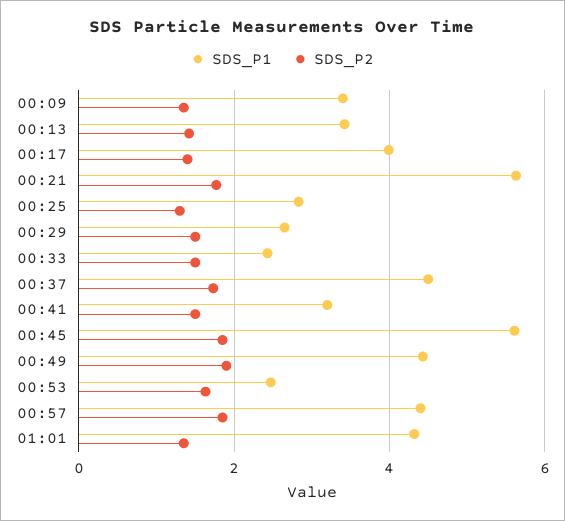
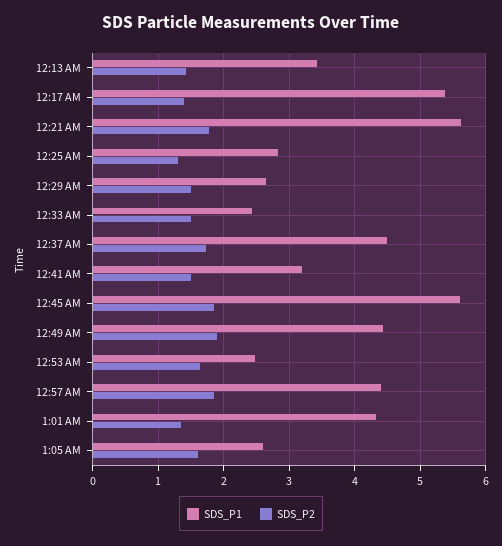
SDS_P1, 00:09: 3.4 -> none
SDS_P2, 00:09: 1.4 -> none
SDS_P1, 00:17: 4 -> 5.4
SDS_P1, 1:05 AM: none -> 2.6
SDS_P2, 1:05 AM: none -> 1.6

